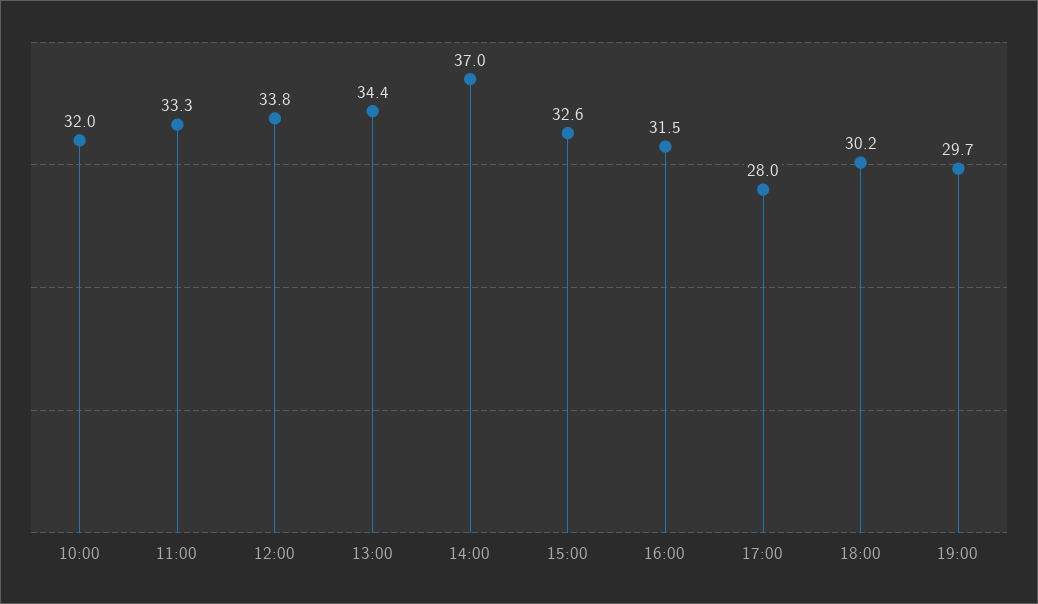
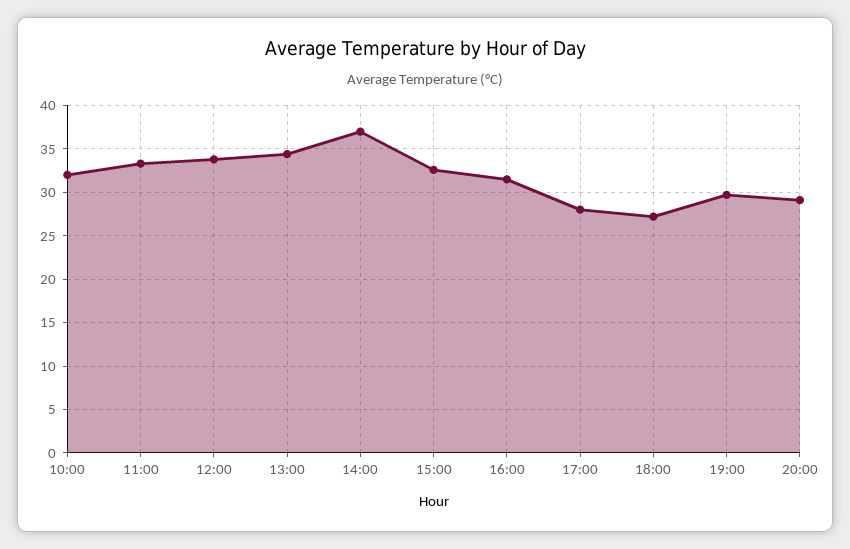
18:00: 30.2 -> 27
20:00: none -> 29

